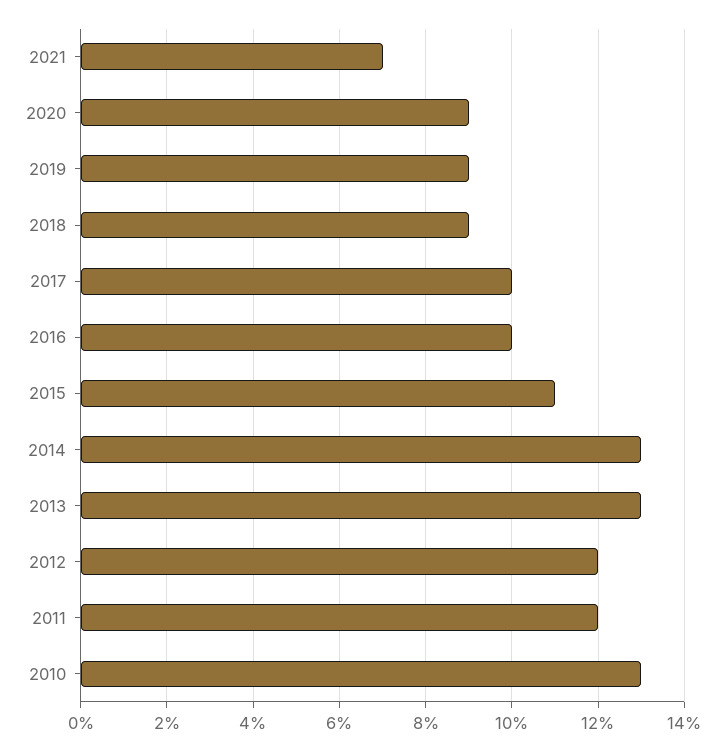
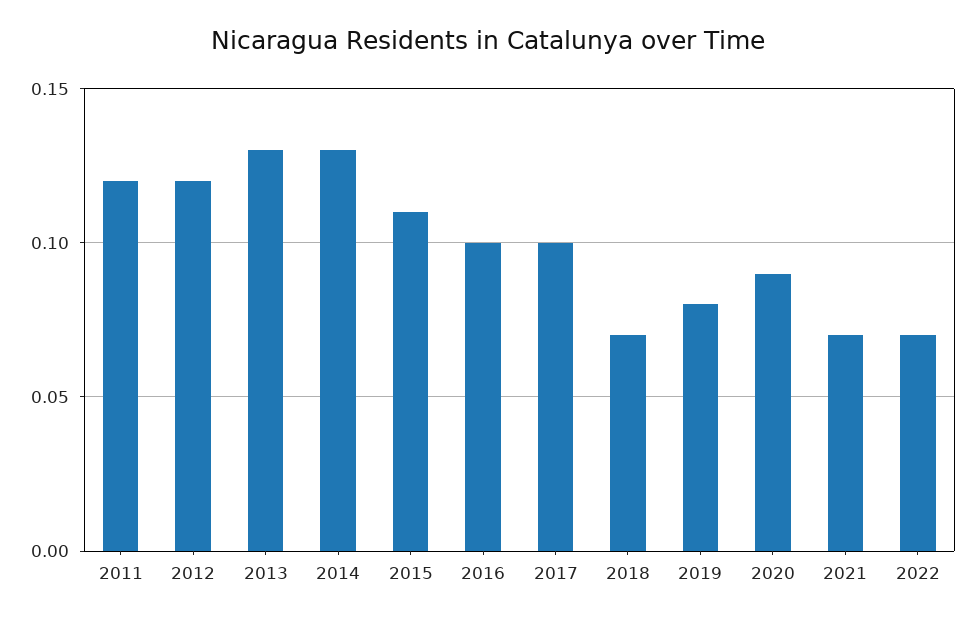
2019: 0.09 -> 0.08
2018: 0.09 -> 0.07
2010: 0.13 -> none
2022: none -> 0.07

